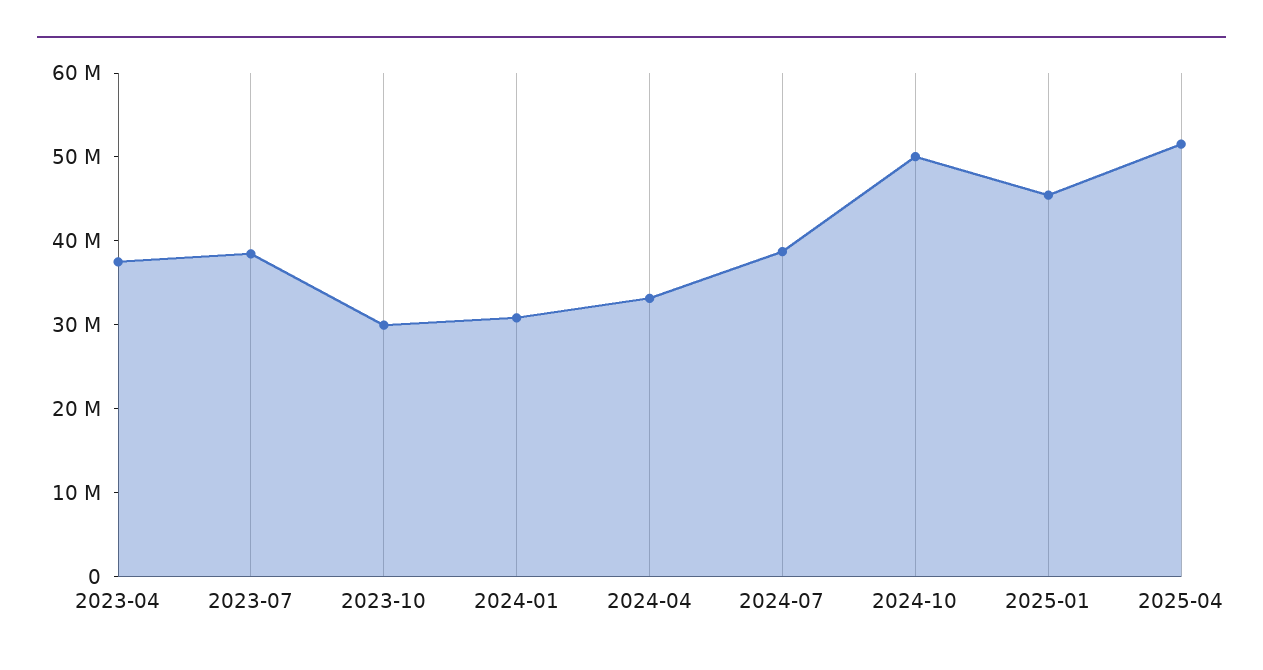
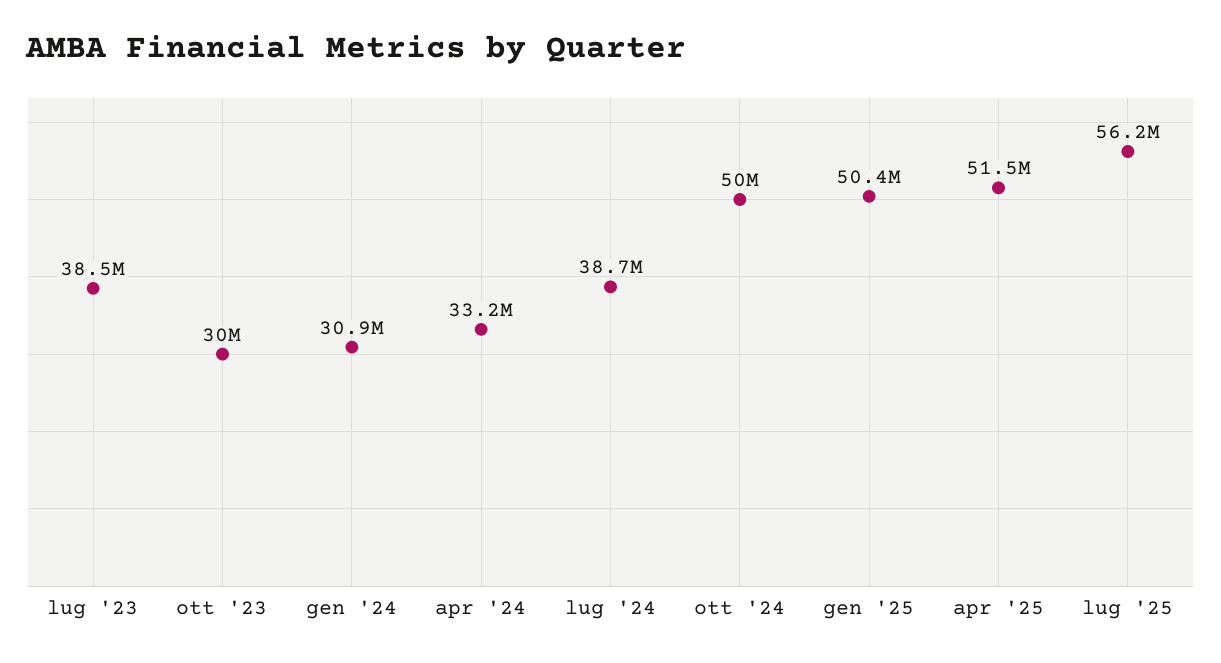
2023-04: 38000000 -> none
2025-01: 46000000 -> 50400000
lug '25: none -> 56200000

